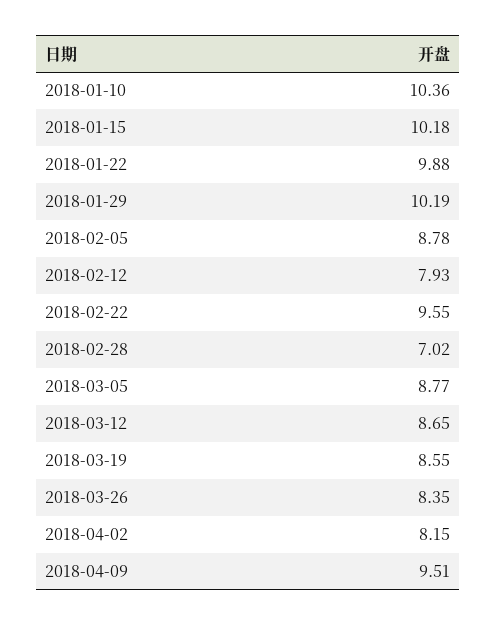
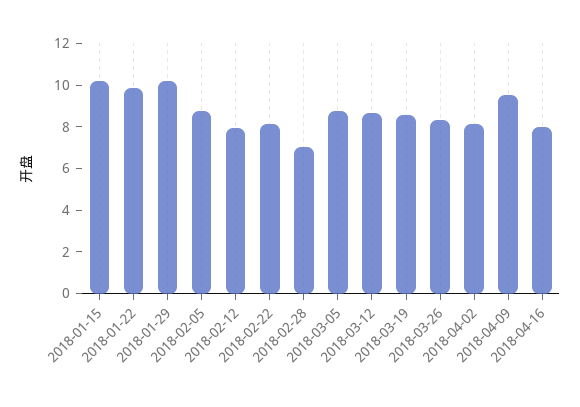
2018-01-10: 10.36 -> none
2018-02-22: 9.55 -> 8
2018-04-16: none -> 8

